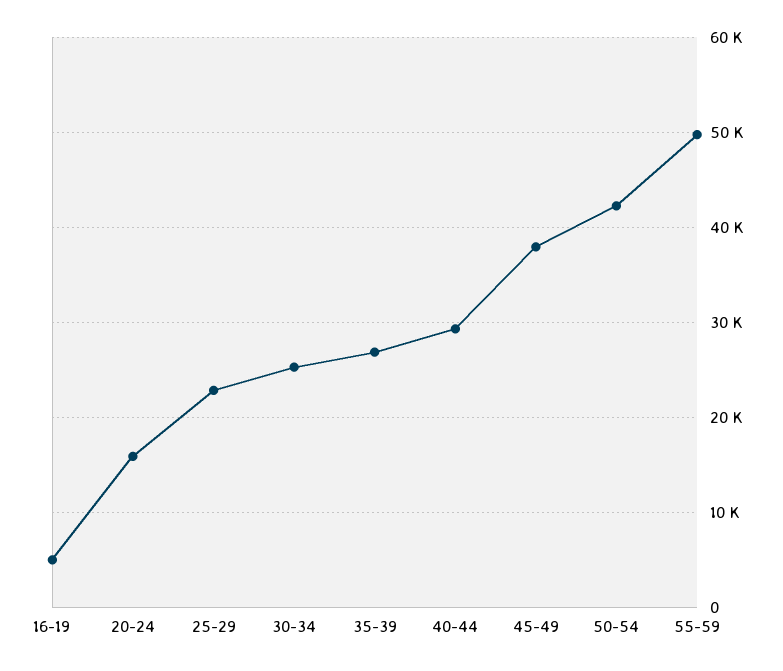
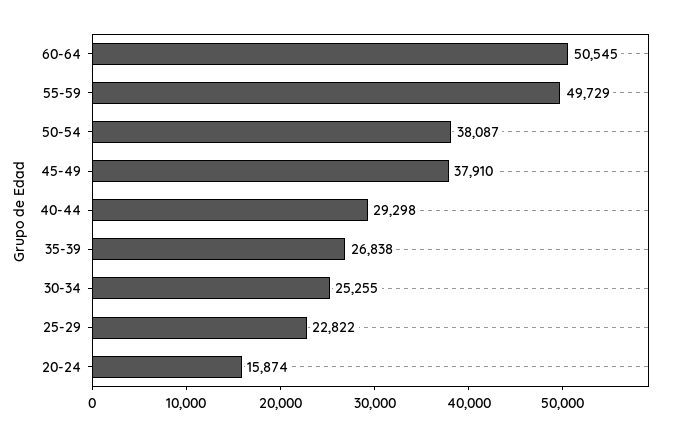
16-19: 5000 -> none
50-54: 42000 -> 38087
60-64: none -> 50545

